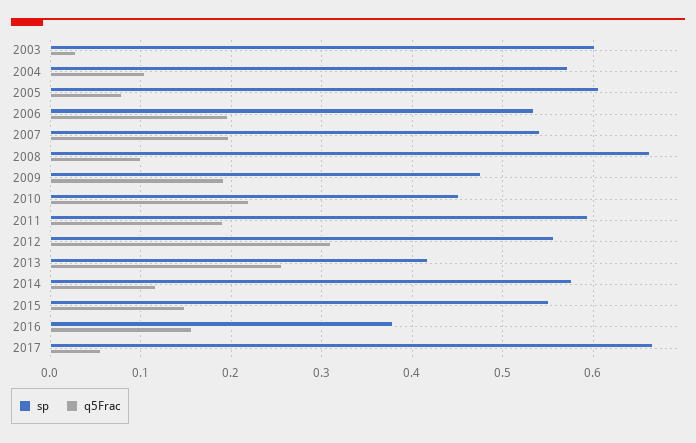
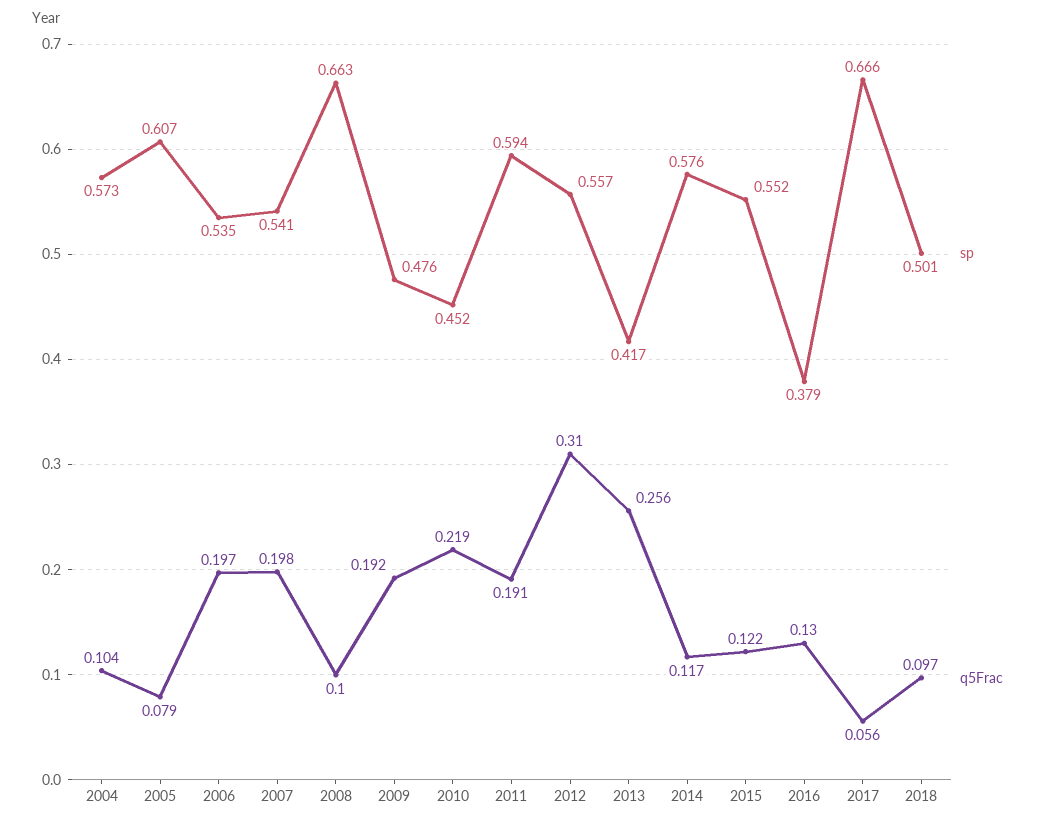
sp, 2003: 0.6 -> none
q5Frac, 2003: 0.03 -> none
q5Frac, 2015: 0.15 -> 0.122
q5Frac, 2016: 0.16 -> 0.13
sp, 2018: none -> 0.501
q5Frac, 2018: none -> 0.097

